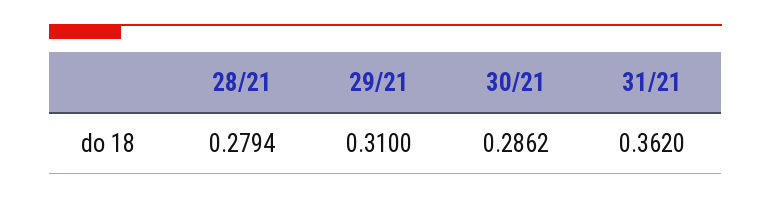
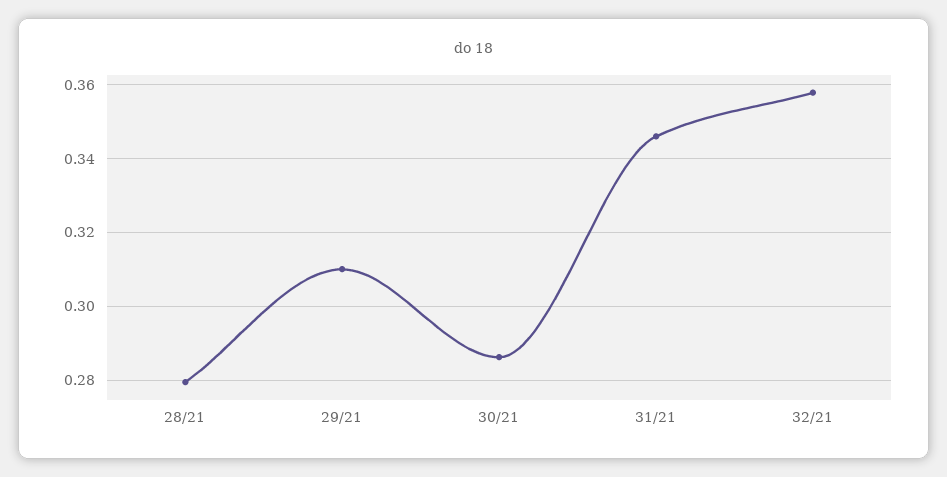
31/21: 0.362 -> 0.346
32/21: none -> 0.358

